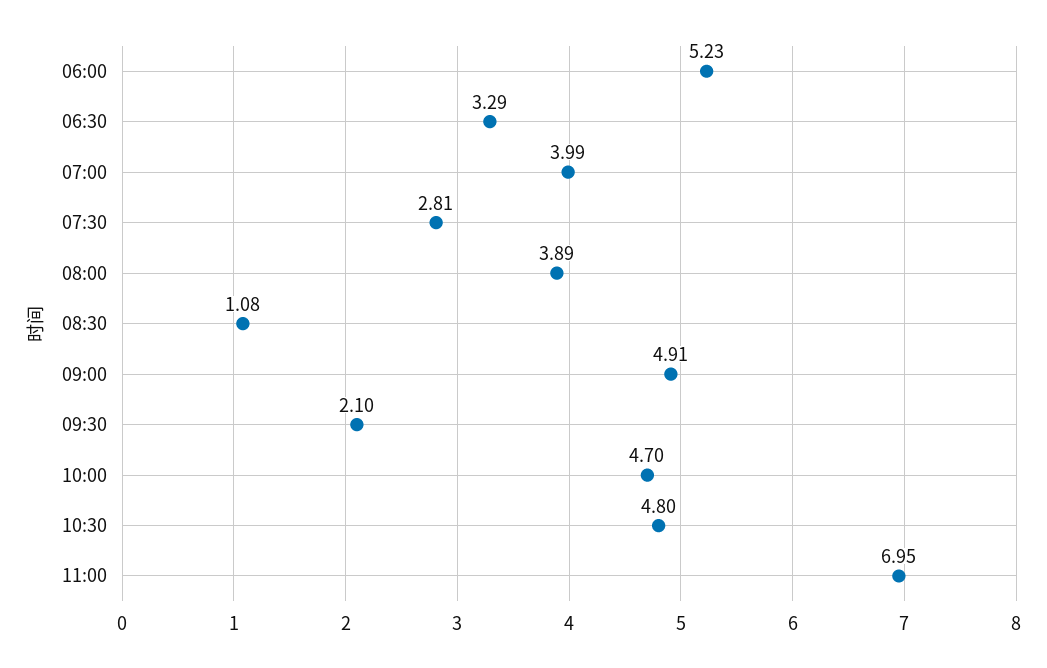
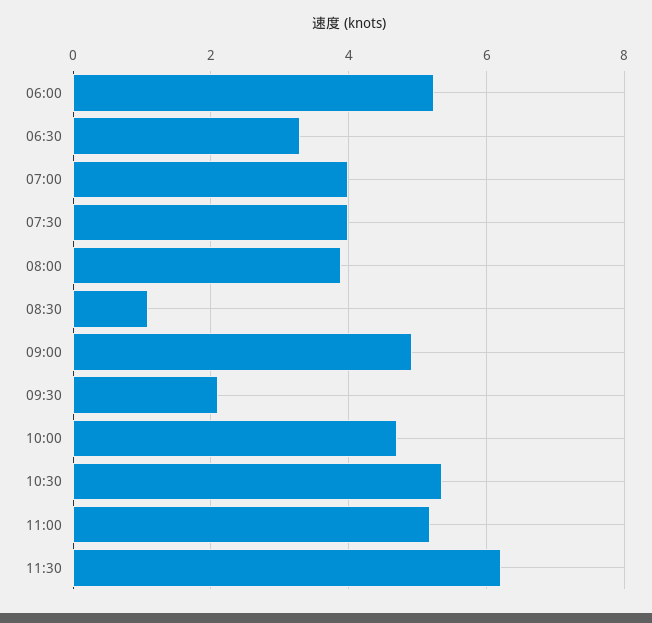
07:30: 2.81 -> 4
10:30: 4.8 -> 5.4
11:00: 6.95 -> 5.2
11:30: none -> 6.2

